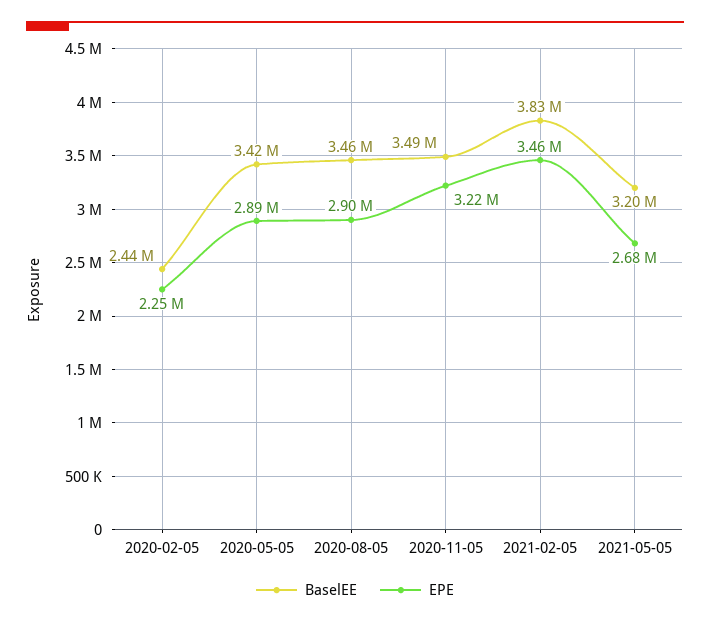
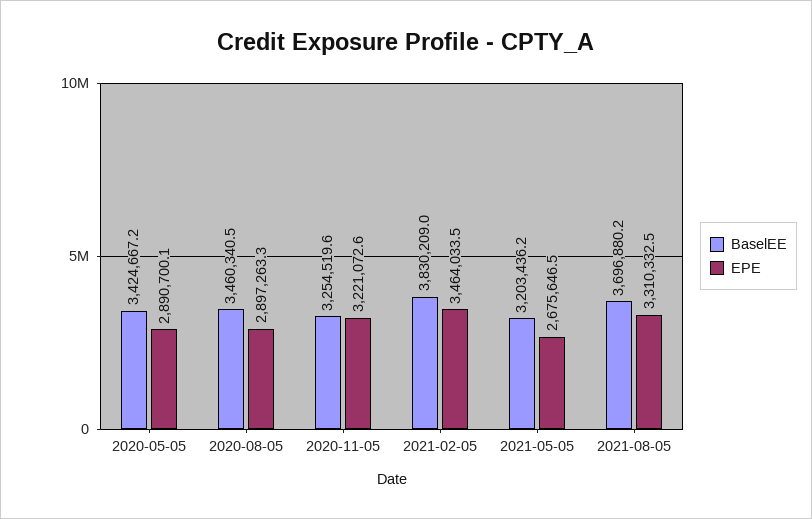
BaselEE, 2020-02-05: 2440000 -> none
EPE, 2020-02-05: 2250000 -> none
BaselEE, 2020-11-05: 3490000 -> 3254519.6
BaselEE, 2021-08-05: none -> 3696880.2
EPE, 2021-08-05: none -> 3310332.5

